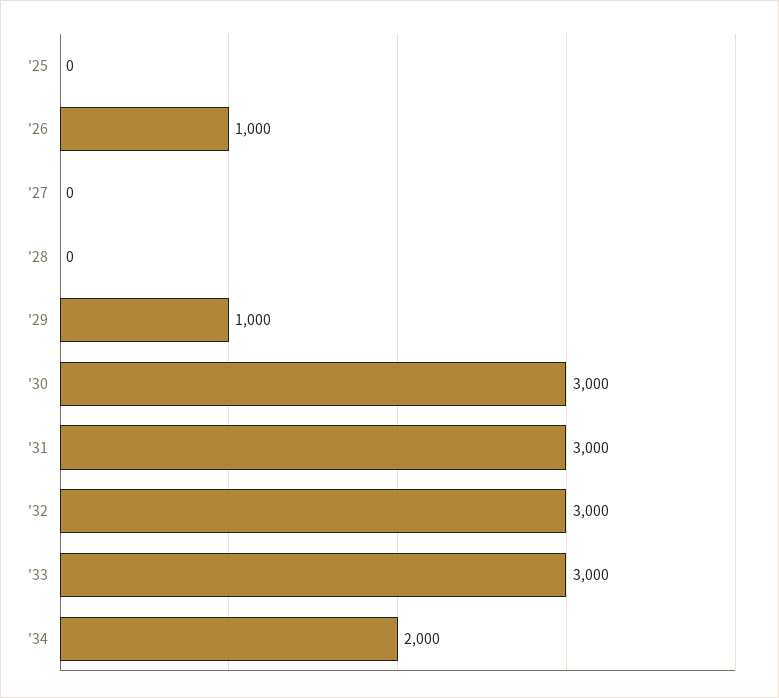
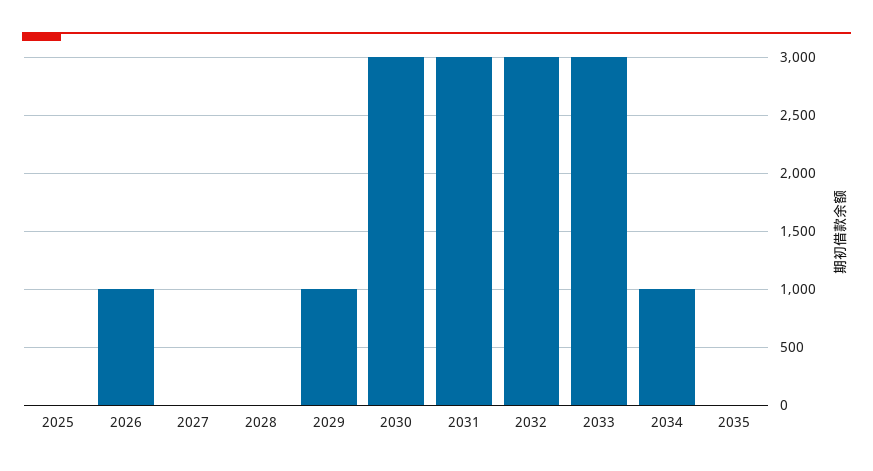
'34: 2000 -> 1000
2035: none -> 0

